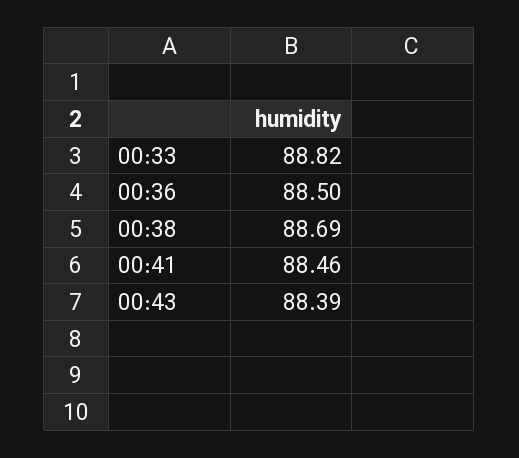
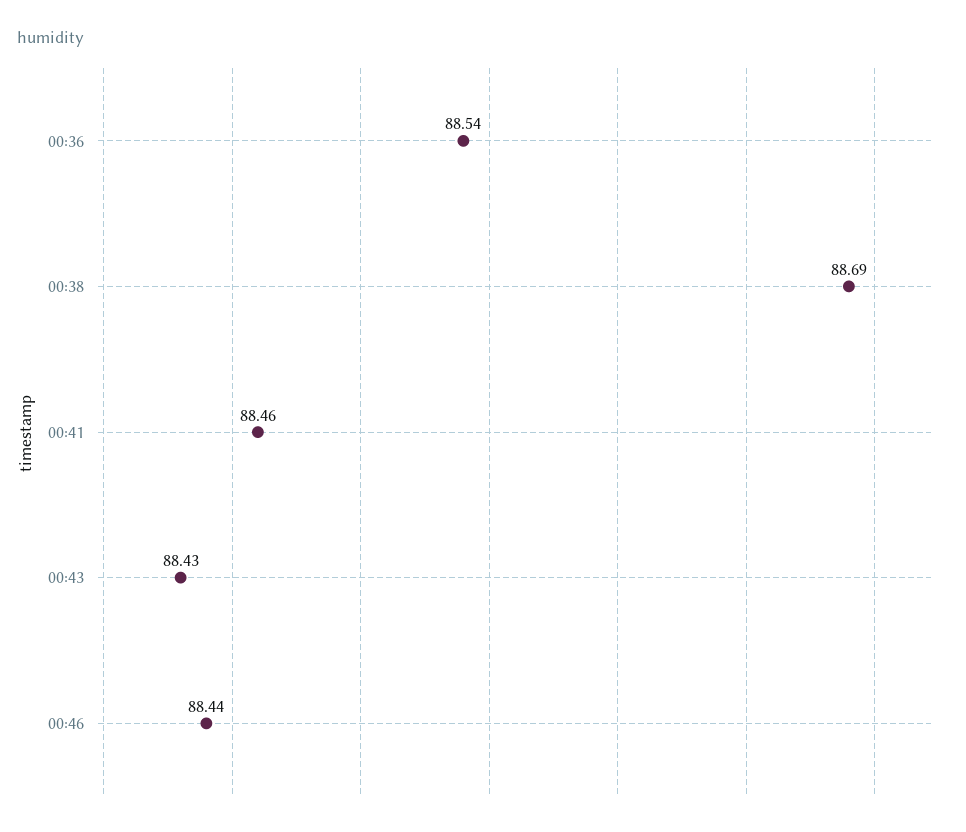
00:33: 88.82 -> none
00:36: 88.5 -> 88.54
00:43: 88.39 -> 88.43
00:46: none -> 88.44

